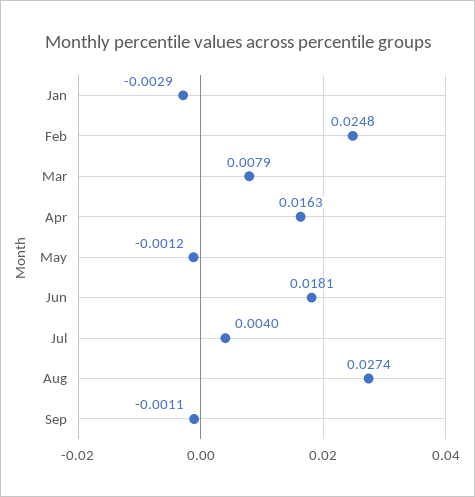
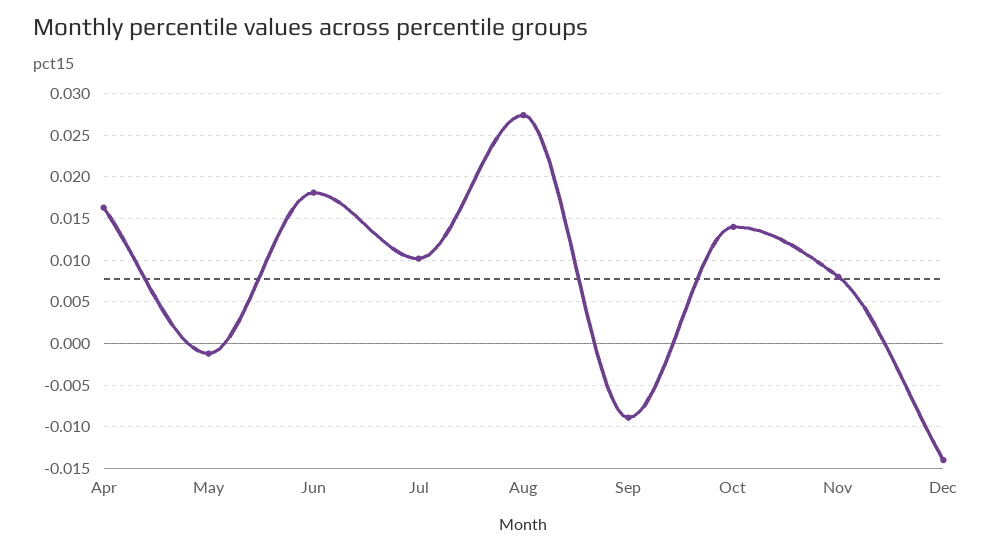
Jan: -0.0029 -> none
Feb: 0.0248 -> none
Mar: 0.0079 -> none
Jul: 0.004 -> 0.01
Sep: -0.0011 -> -0.009
Oct: none -> 0.014
Nov: none -> 0.008
Dec: none -> -0.014

